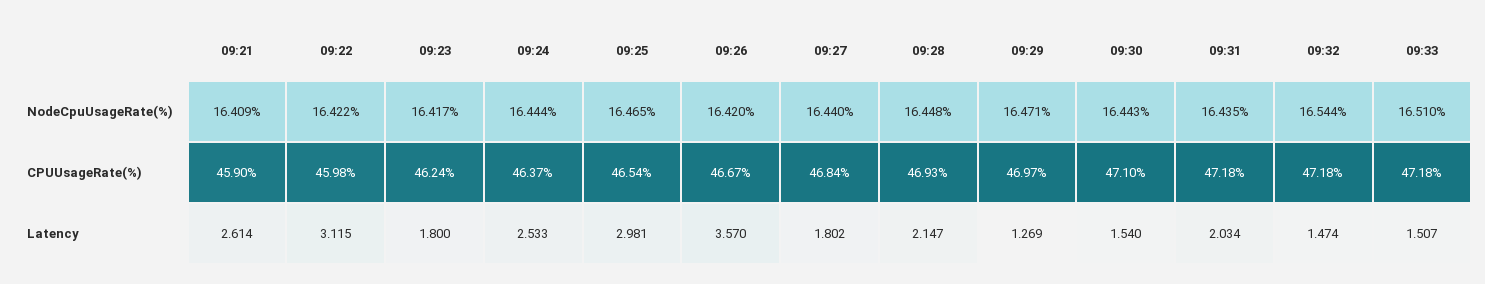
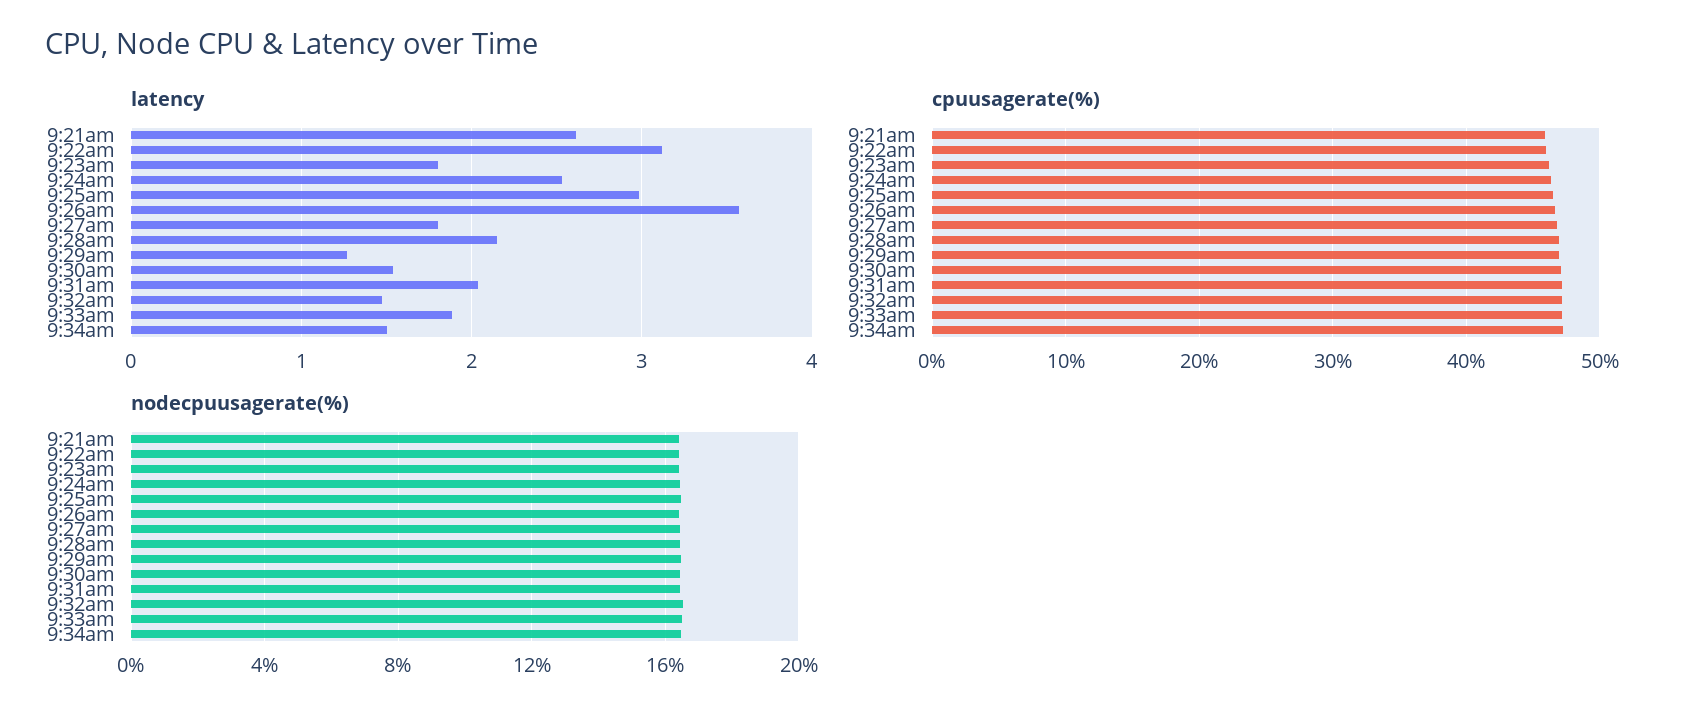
Latency, 09:33: 1.507 -> 1.9
Latency, 9:34am: none -> 1.5
CPUUsageRate(%), 9:34am: none -> 47
NodeCpuUsageRate(%), 9:34am: none -> 16.5

